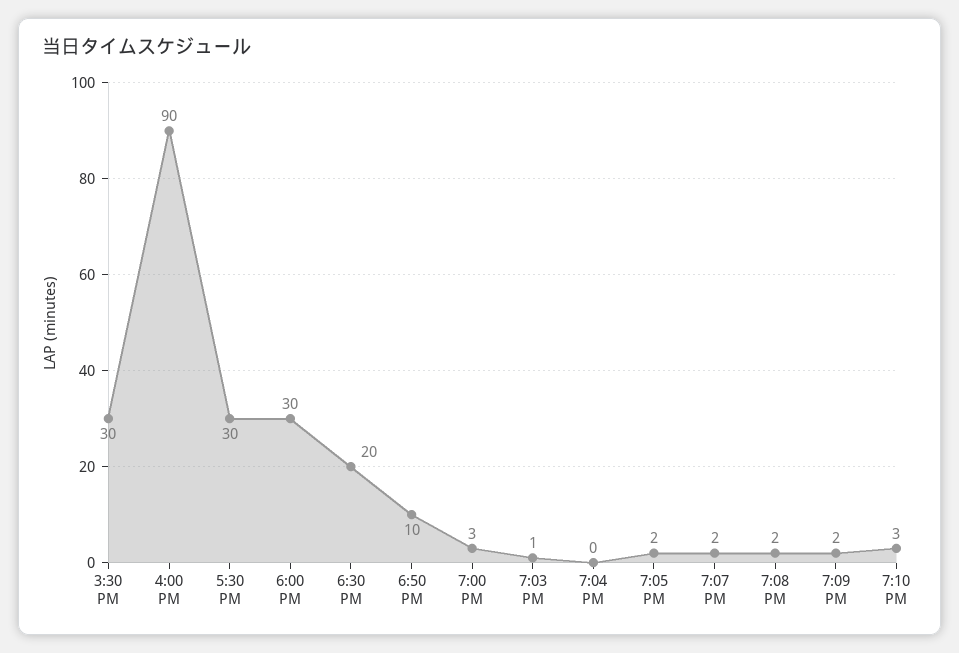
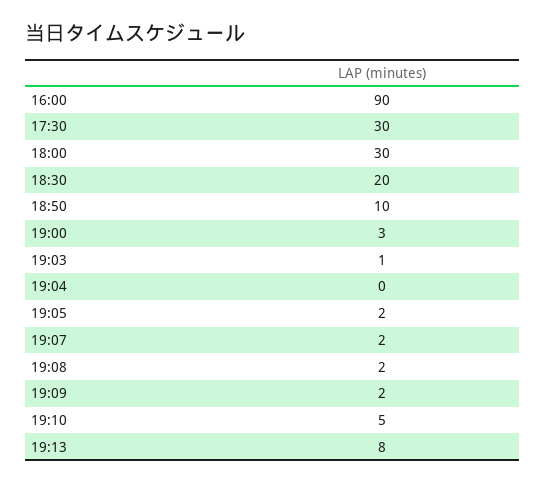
3:30 PM: 30 -> none
7:10 PM: 3 -> 5
19:13: none -> 8

